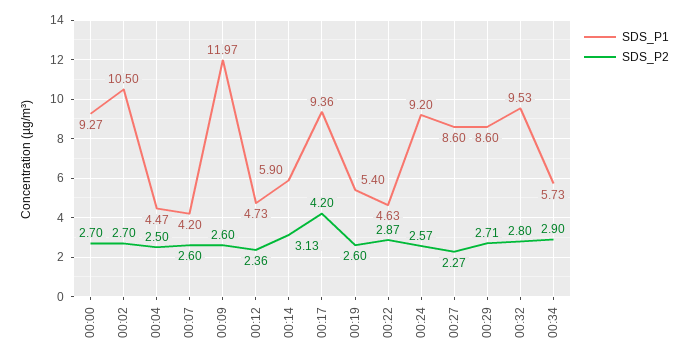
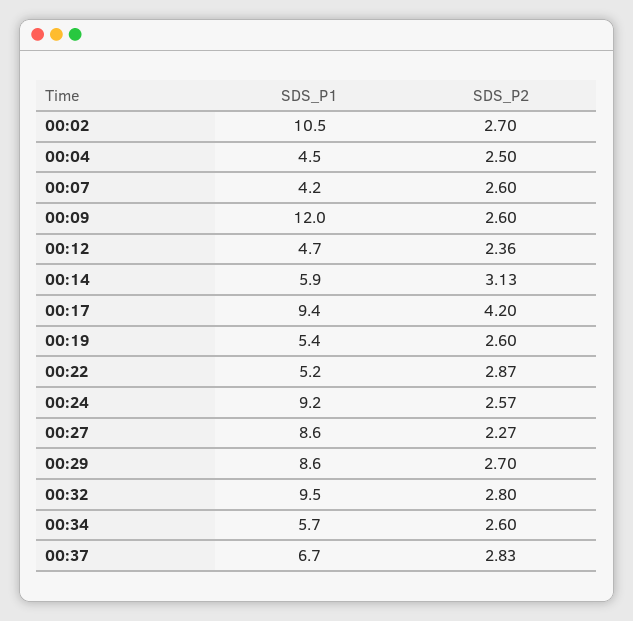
SDS_P1, 00:00: 9.27 -> none
SDS_P2, 00:00: 2.7 -> none
SDS_P1, 00:22: 4.63 -> 5.2
SDS_P2, 00:29: 2.71 -> 2.7
SDS_P2, 00:34: 2.9 -> 2.6
SDS_P1, 00:37: none -> 6.7
SDS_P2, 00:37: none -> 2.83

